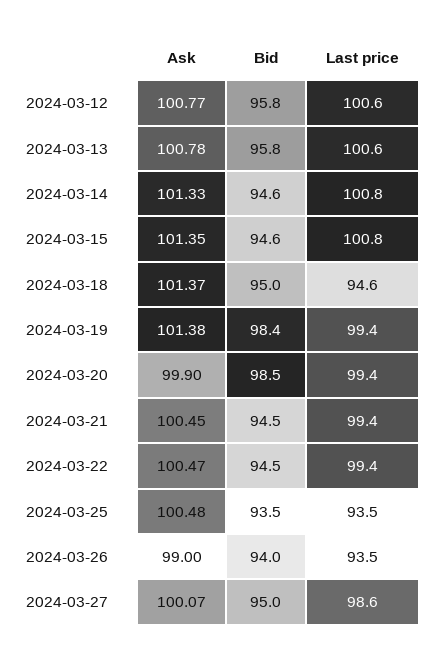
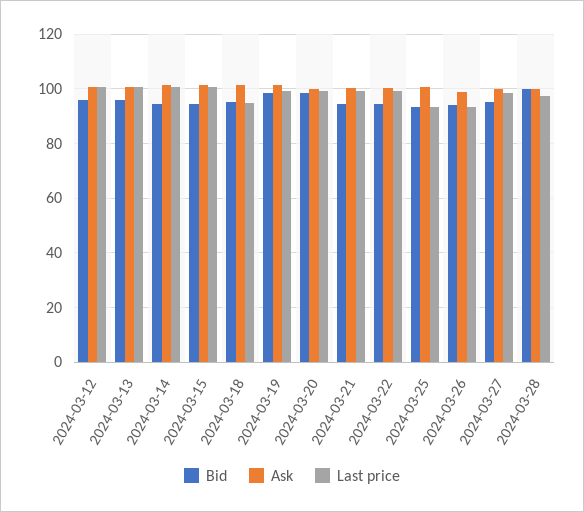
Bid, 2024-03-28: none -> 100
Ask, 2024-03-28: none -> 100
Last price, 2024-03-28: none -> 97.5

